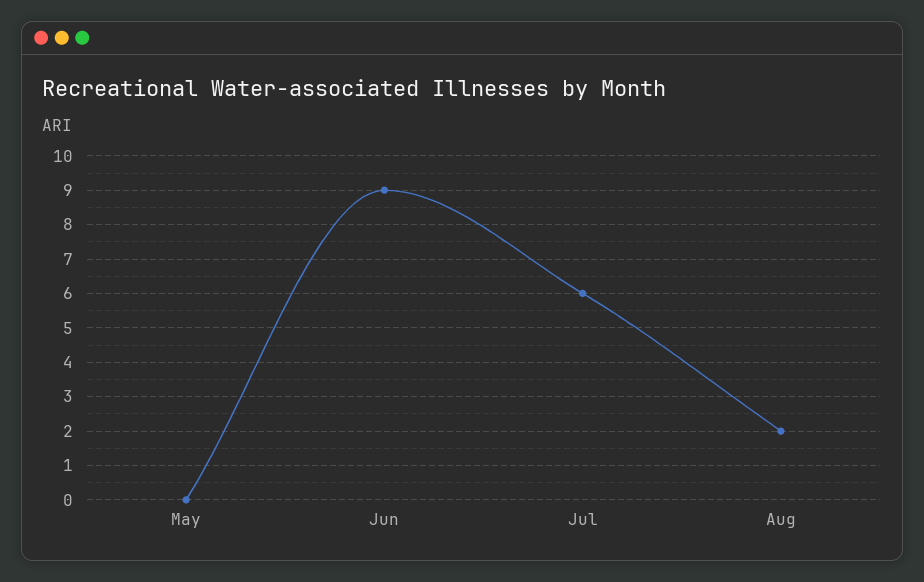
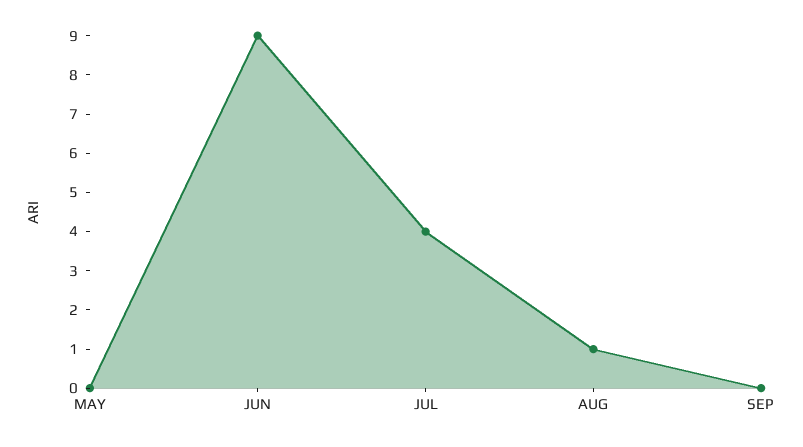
Jul: 6 -> 4
Aug: 2 -> 1
SEP: none -> 0

